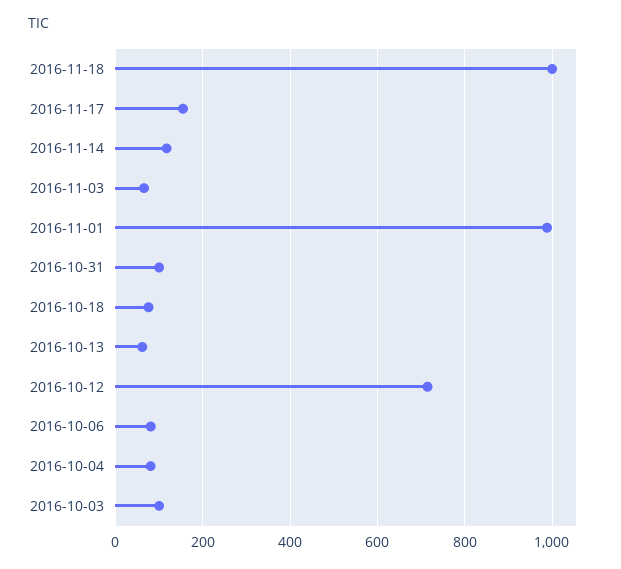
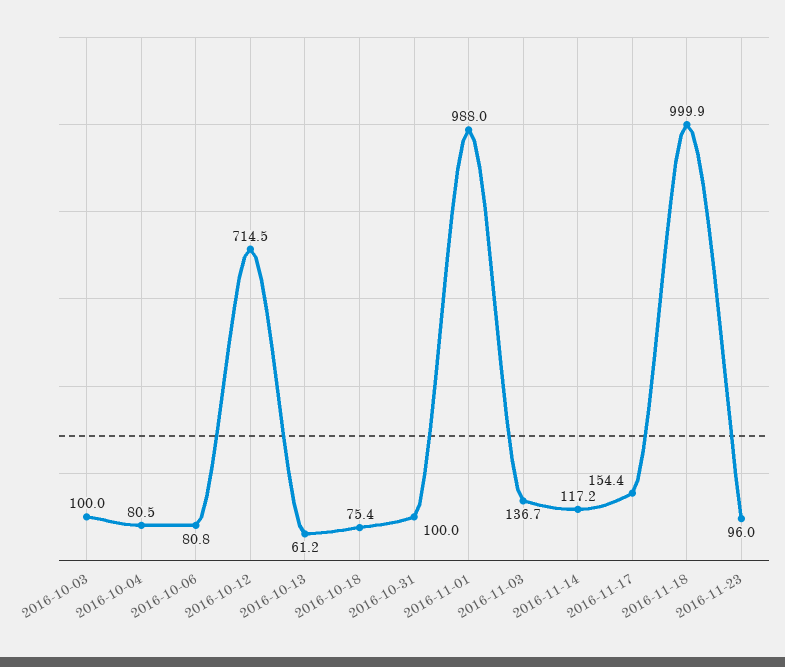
2016-11-03: 60 -> 136.7
2016-11-23: none -> 96

